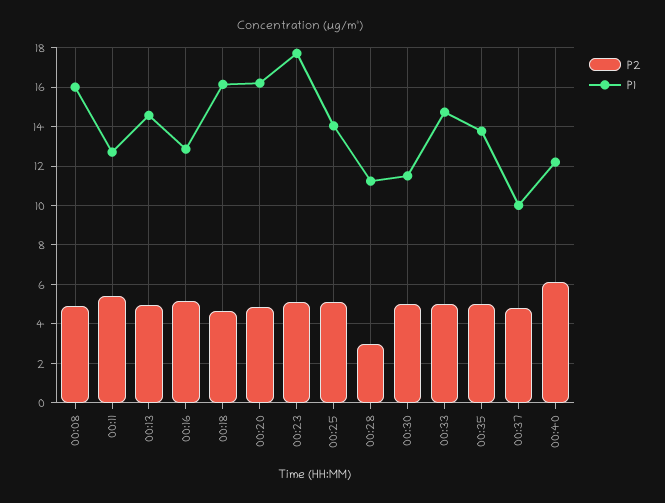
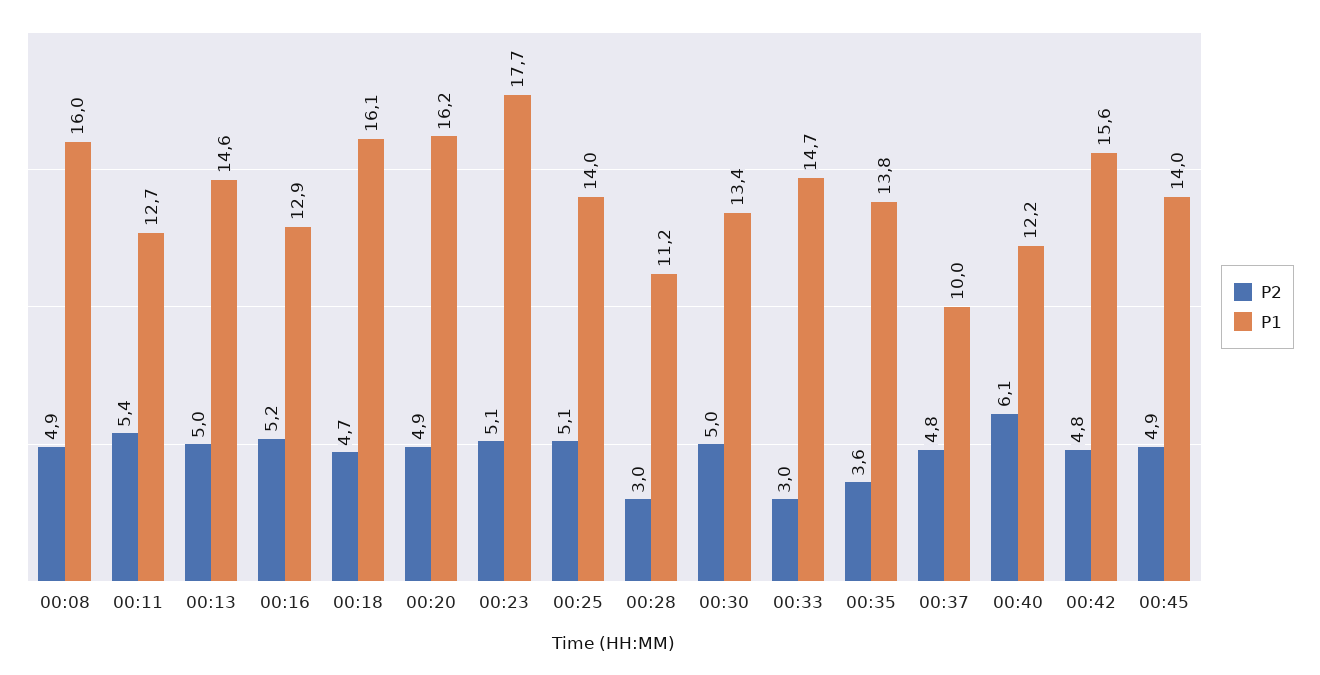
P1, 00:30: 11.5 -> 13.4
P2, 00:33: 5 -> 3
P2, 00:35: 5 -> 3.6
P2, 00:42: none -> 4.8
P1, 00:42: none -> 15.6
P2, 00:45: none -> 4.9
P1, 00:45: none -> 14

